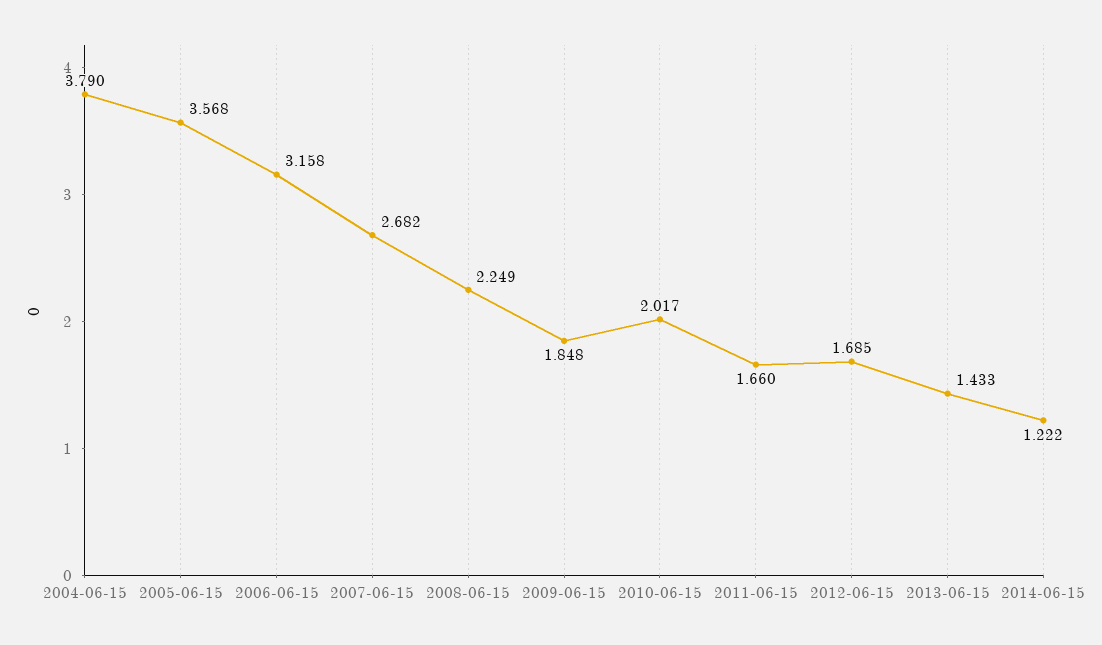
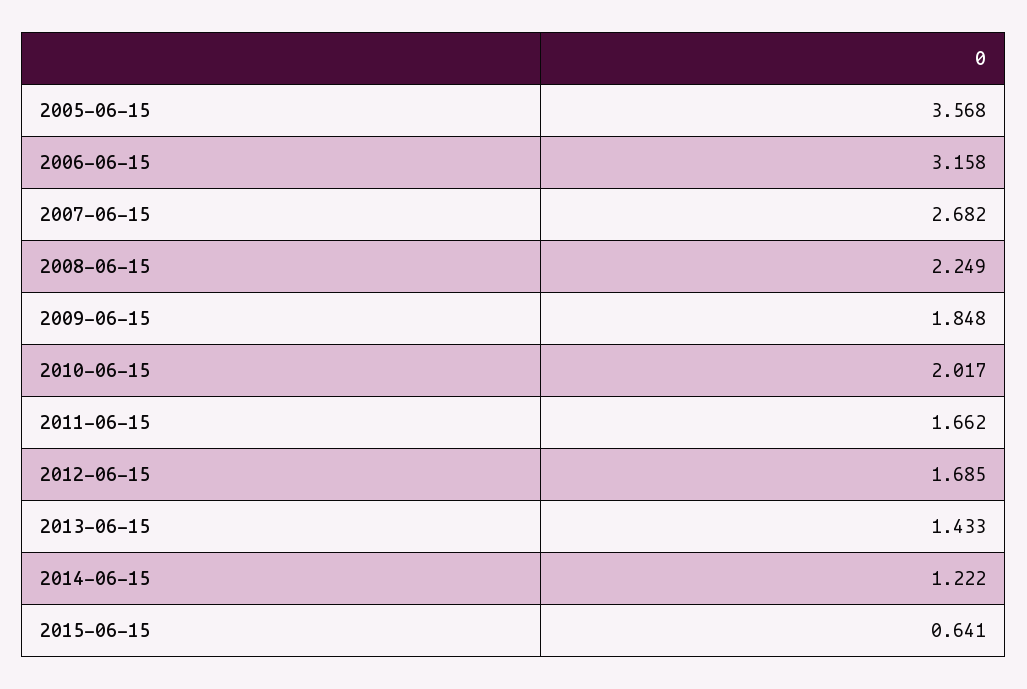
2004-06-15: 3.79 -> none
2011-06-15: 1.66 -> 1.662
2015-06-15: none -> 0.641

